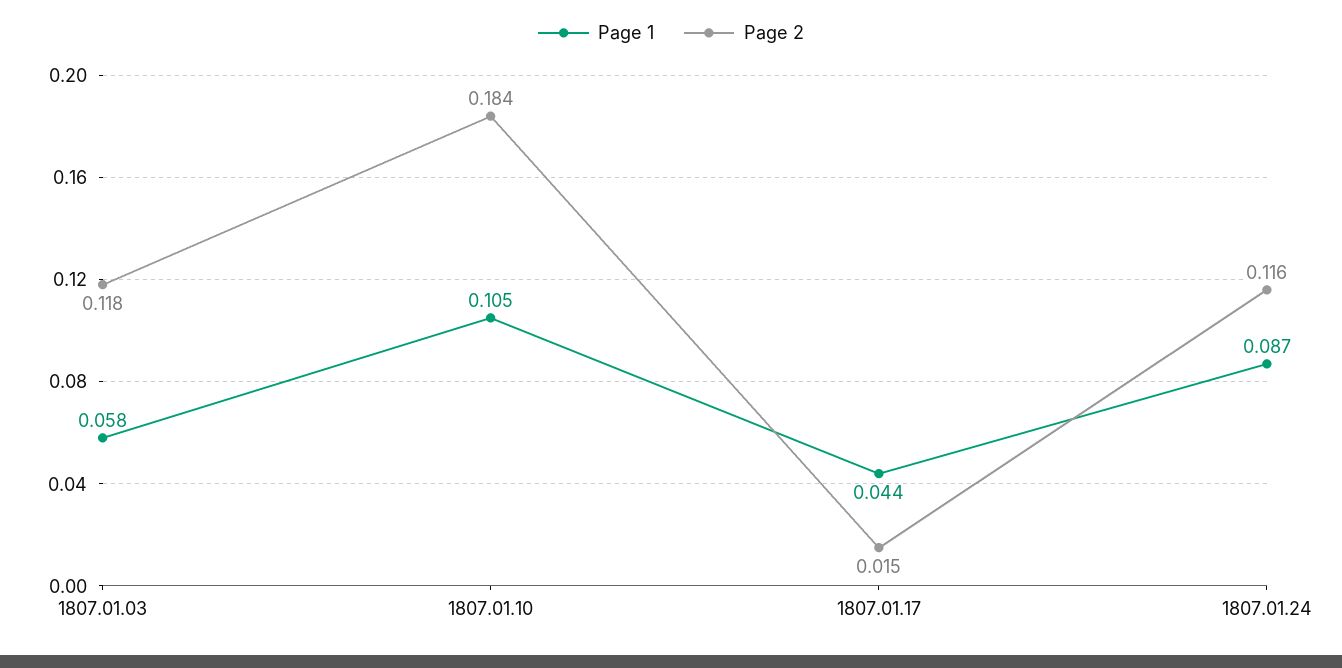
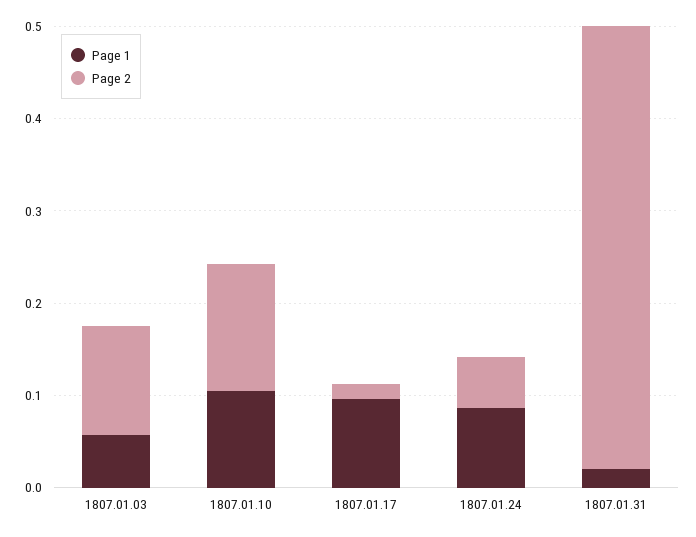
Page 2, 1807.01.10: 0.184 -> 0.14
Page 1, 1807.01.17: 0.044 -> 0.1
Page 2, 1807.01.24: 0.116 -> 0.06
Page 1, 1807.01.31: none -> 0.02
Page 2, 1807.01.31: none -> 0.48

